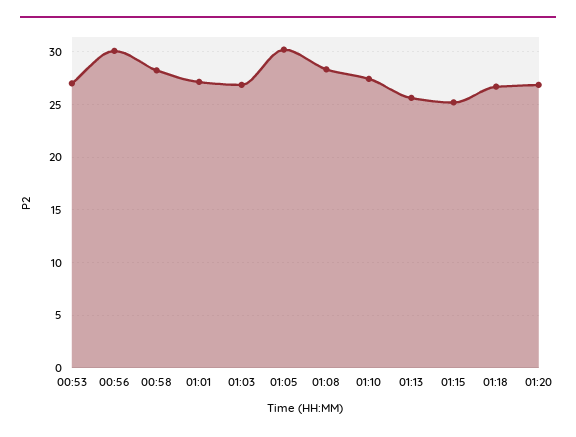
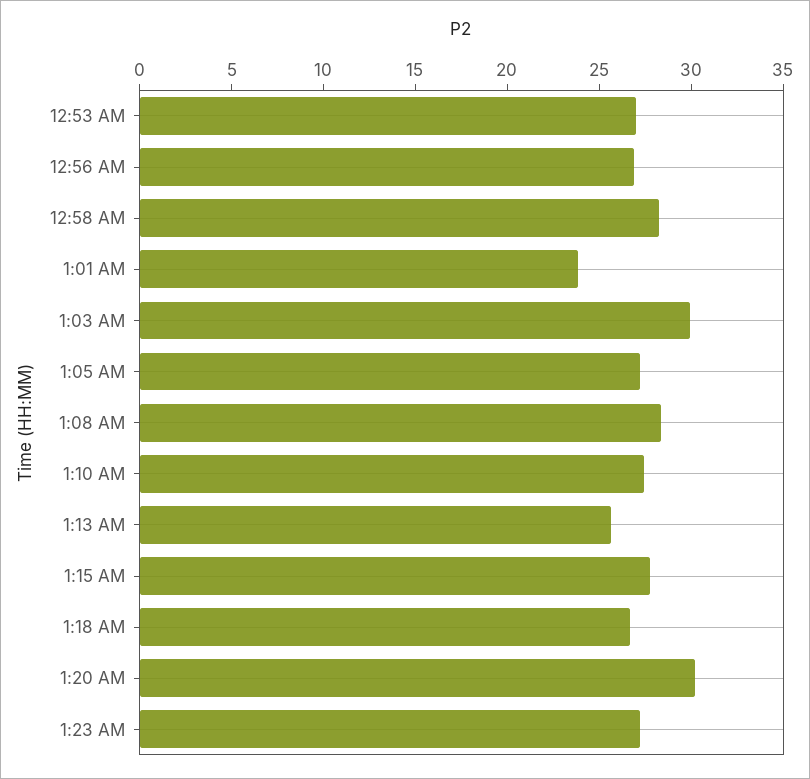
00:56: 30 -> 27
01:01: 27 -> 24
01:03: 27 -> 30
01:05: 30 -> 27
01:15: 25 -> 28
01:20: 27 -> 30
1:23 AM: none -> 27

